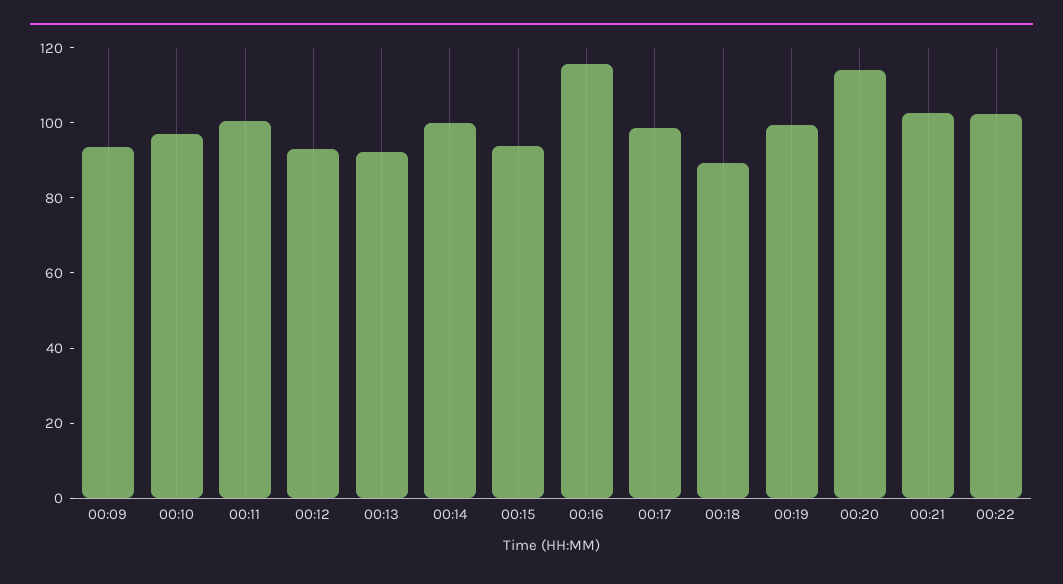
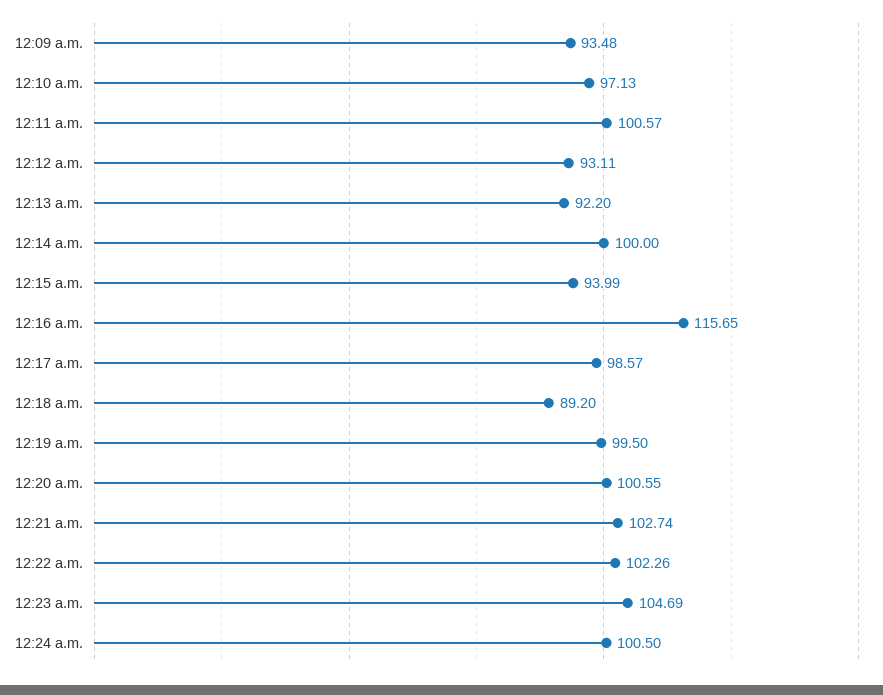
00:20: 115 -> 100.55
12:23 a.m.: none -> 104.69
12:24 a.m.: none -> 100.5

